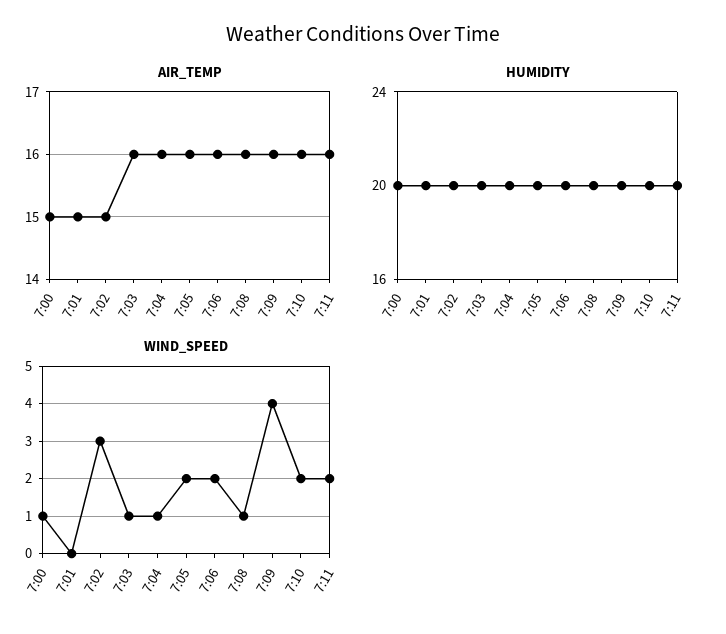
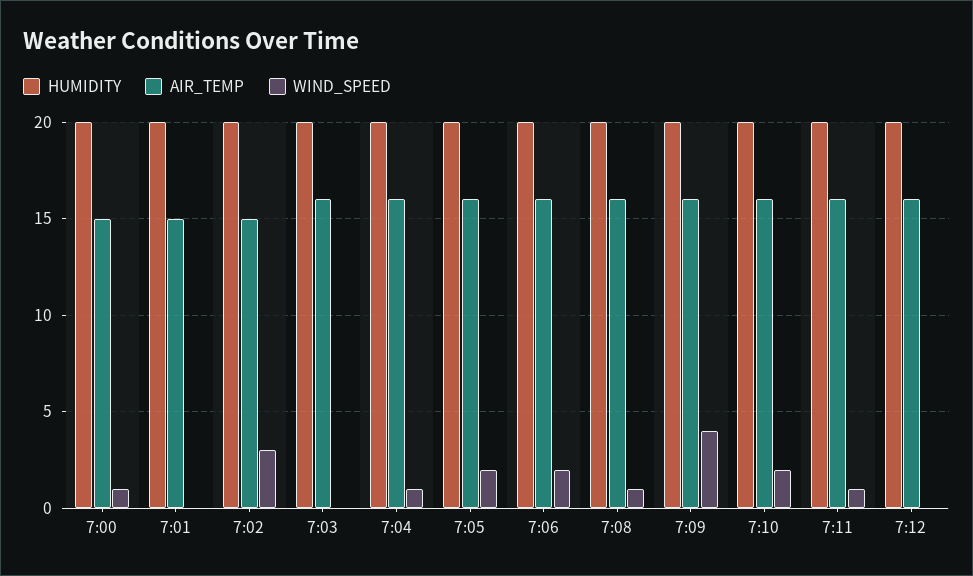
WIND_SPEED, 7:03: 1 -> 0
WIND_SPEED, 7:11: 2 -> 1
HUMIDITY, 7:12: none -> 20
AIR_TEMP, 7:12: none -> 16
WIND_SPEED, 7:12: none -> 0

